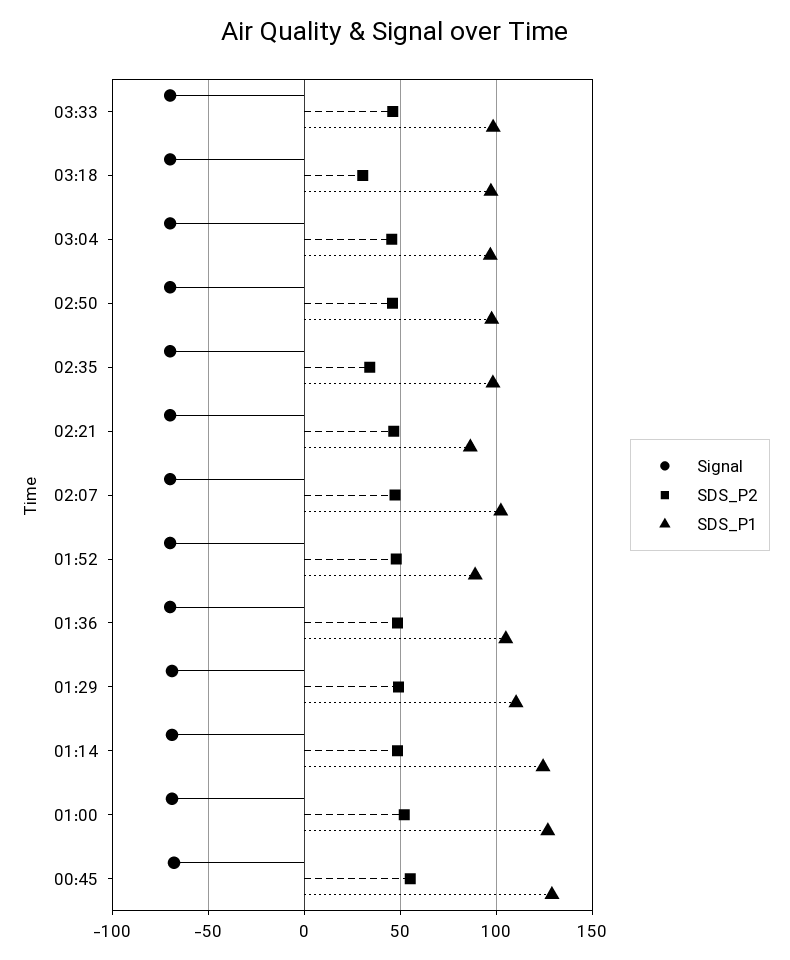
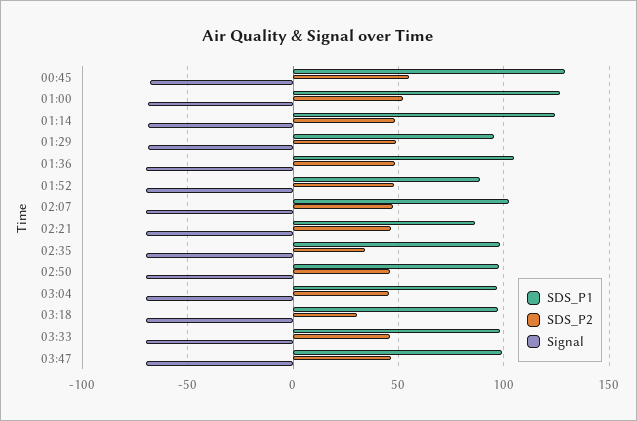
SDS_P1, 01:29: 110 -> 95
SDS_P1, 03:47: none -> 100
SDS_P2, 03:47: none -> 45
Signal, 03:47: none -> -70

